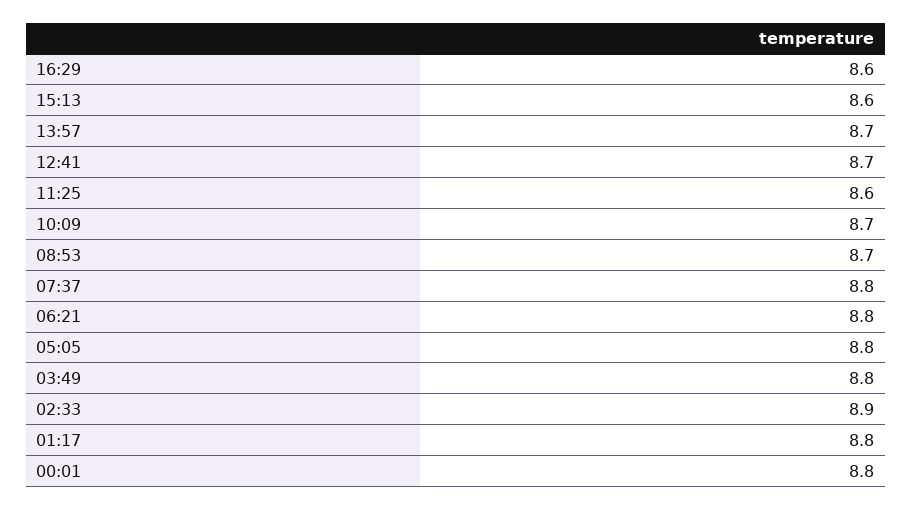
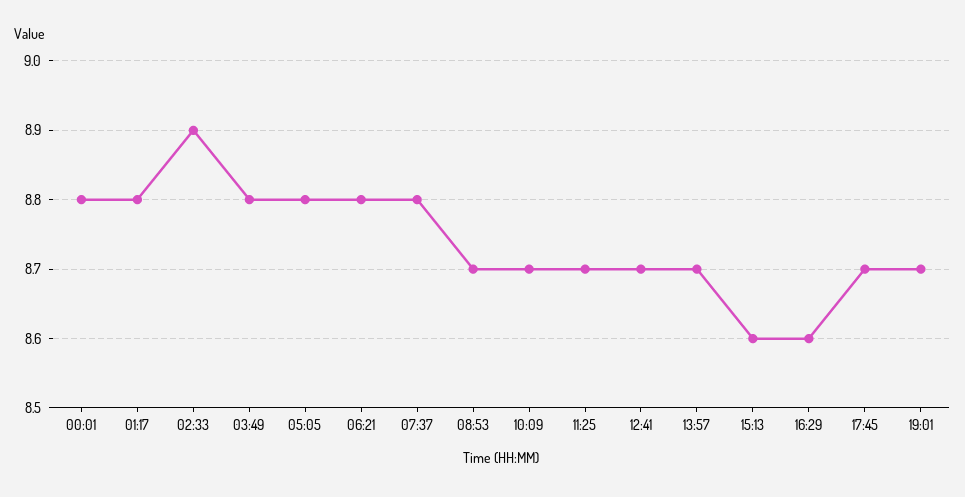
11:25: 8.6 -> 8.7
17:45: none -> 8.7
19:01: none -> 8.7

